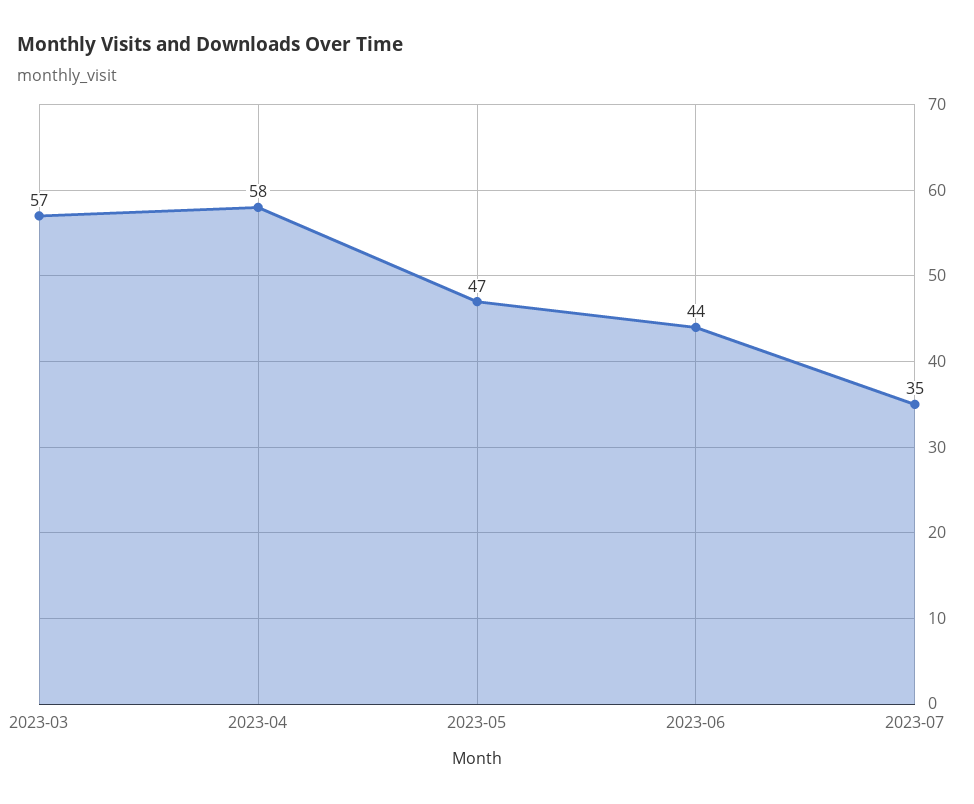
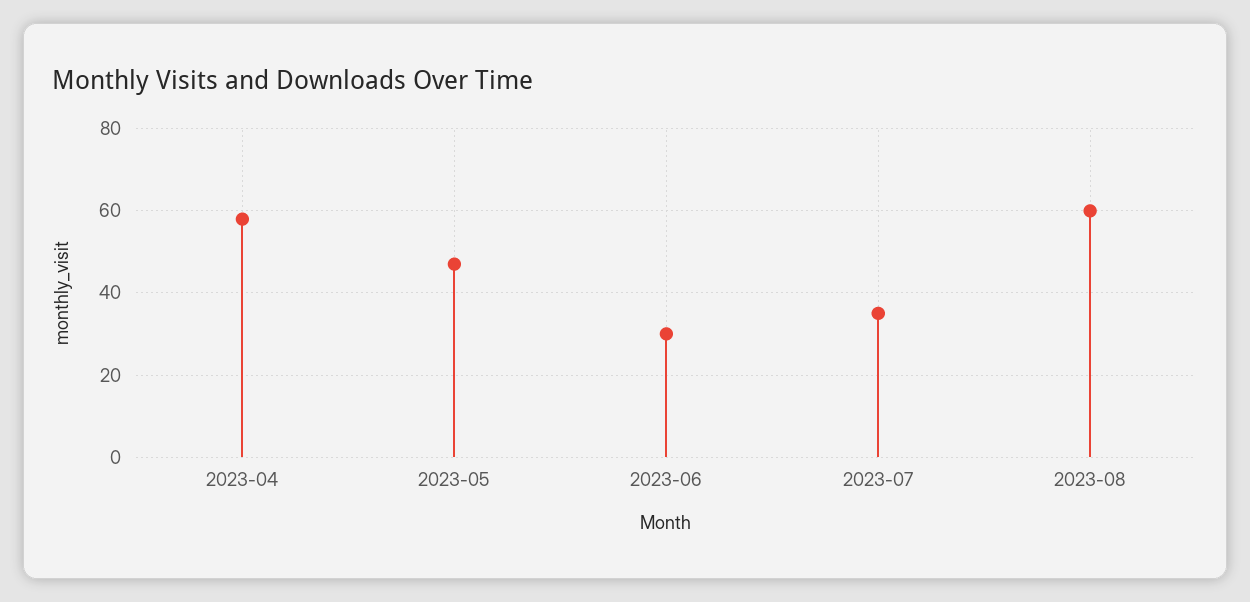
2023-03: 57 -> none
2023-06: 44 -> 30
2023-08: none -> 60

